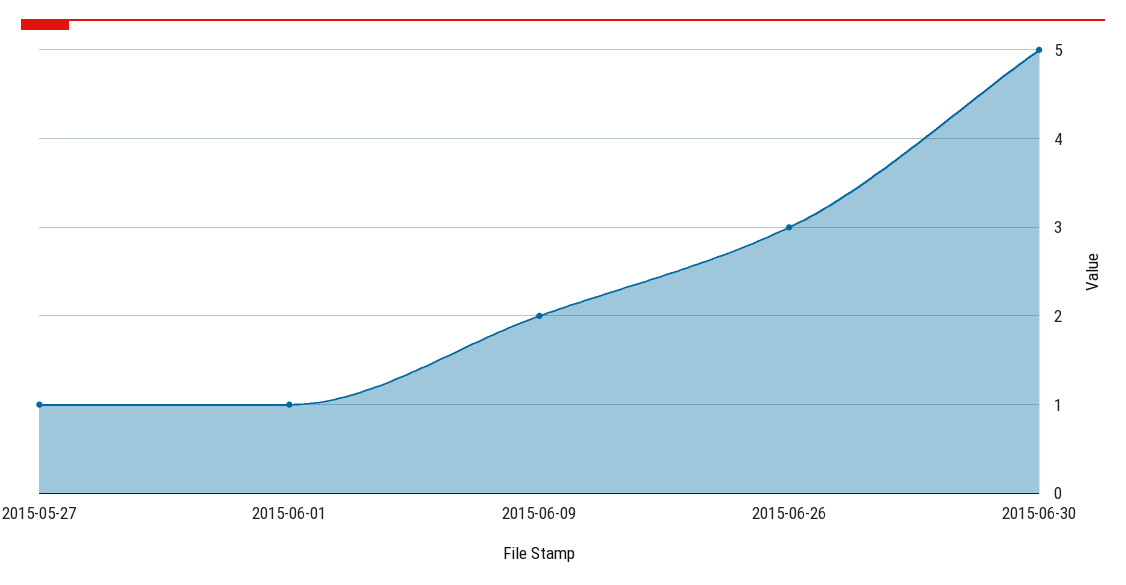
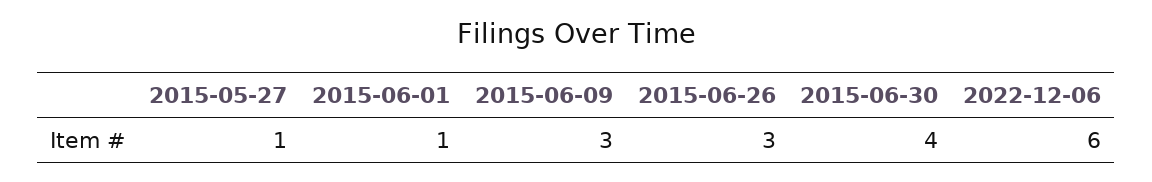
2015-06-09: 2 -> 3
2015-06-30: 5 -> 4
2022-12-06: none -> 6

